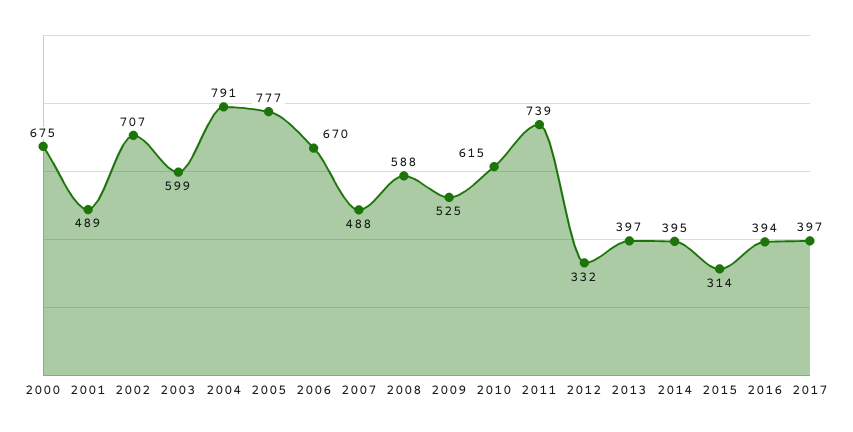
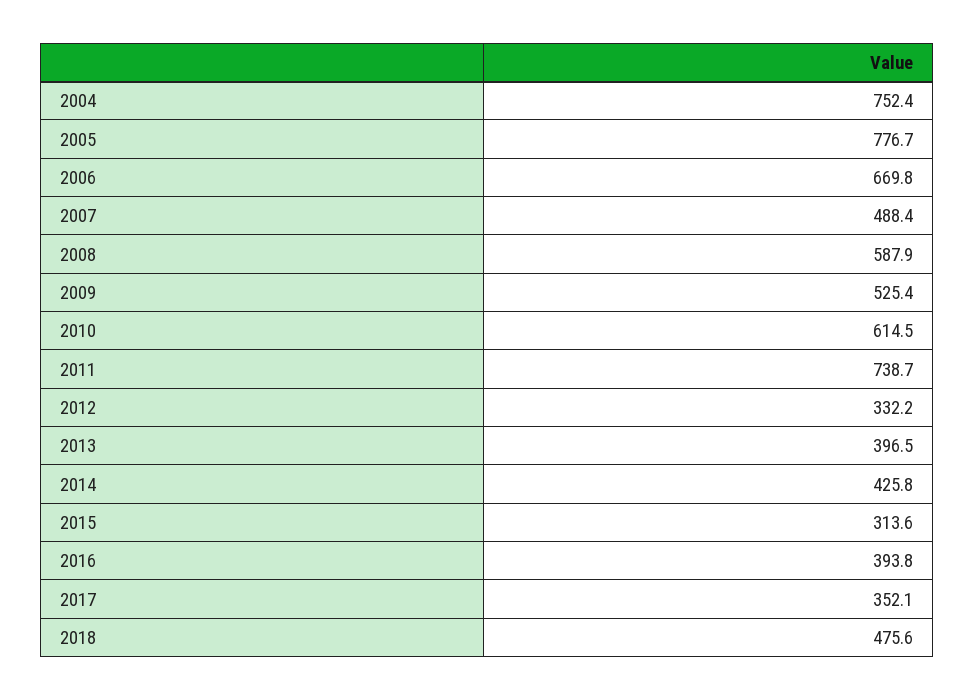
2000: 675 -> none
2001: 489 -> none
2002: 707 -> none
2003: 599 -> none
2004: 791 -> 752.4
2014: 395 -> 425.8
2017: 397 -> 352.1
2018: none -> 475.6

